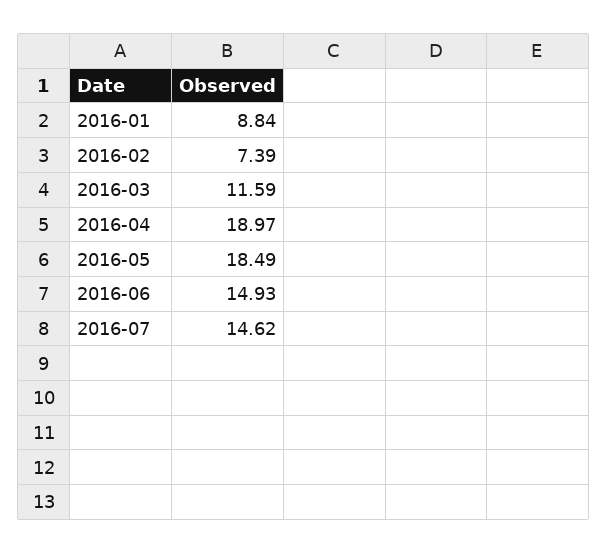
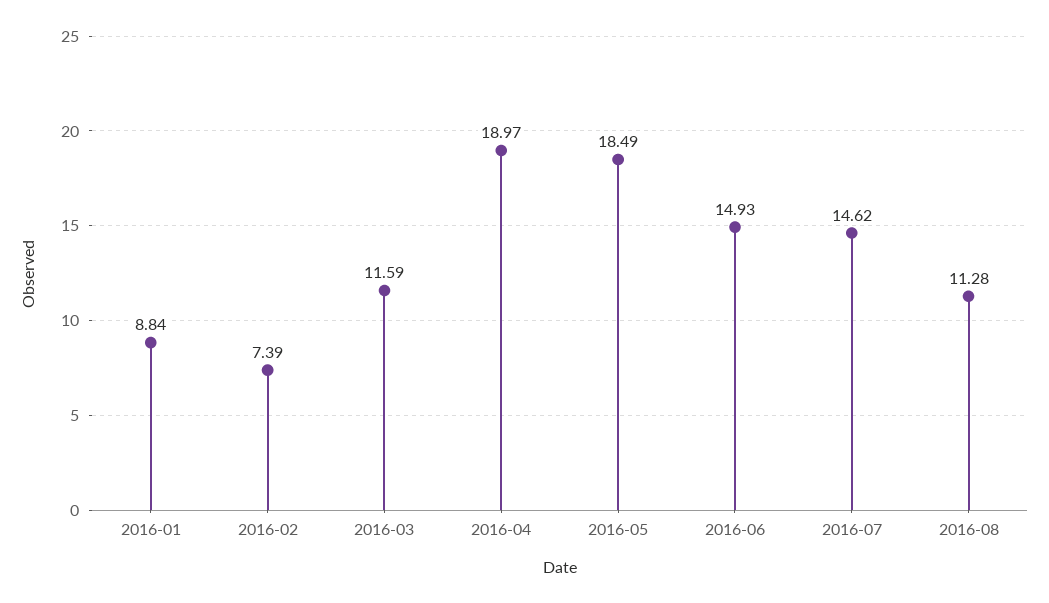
2016-08: none -> 11.28

